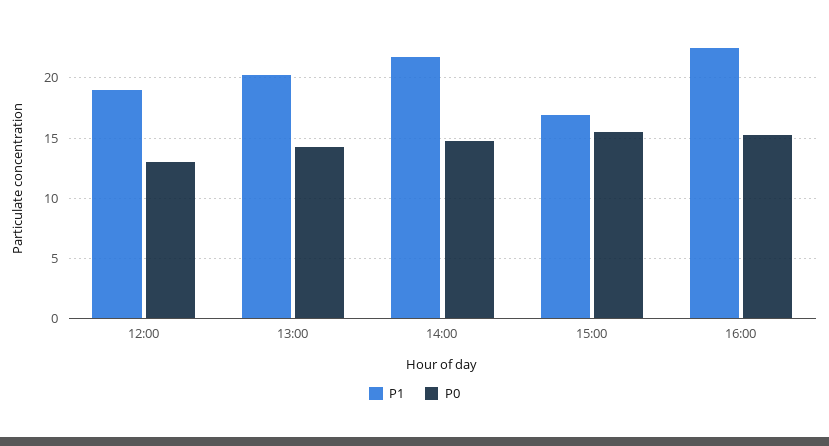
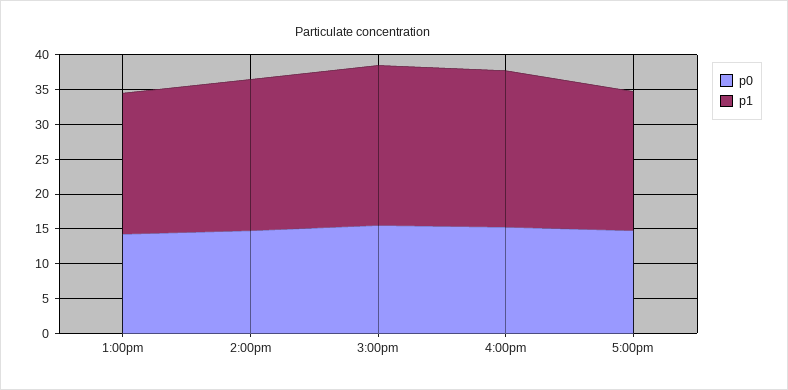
P1, 12:00: 19 -> none
P0, 12:00: 13 -> none
P1, 15:00: 17 -> 22.5
P0, 5:00pm: none -> 15
P1, 5:00pm: none -> 20

